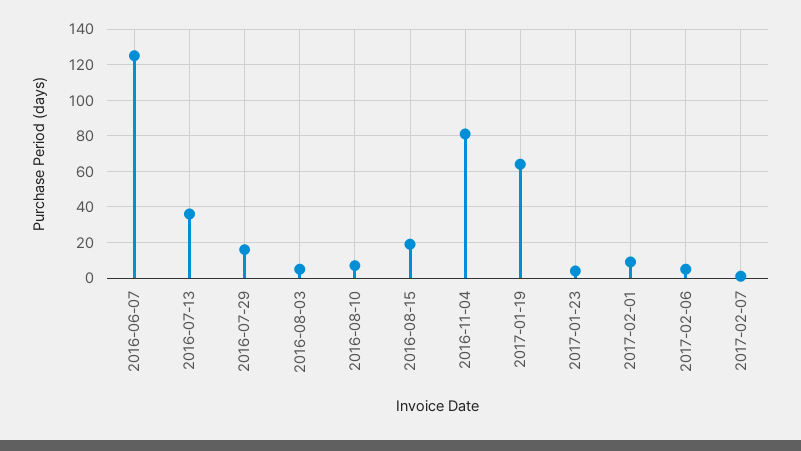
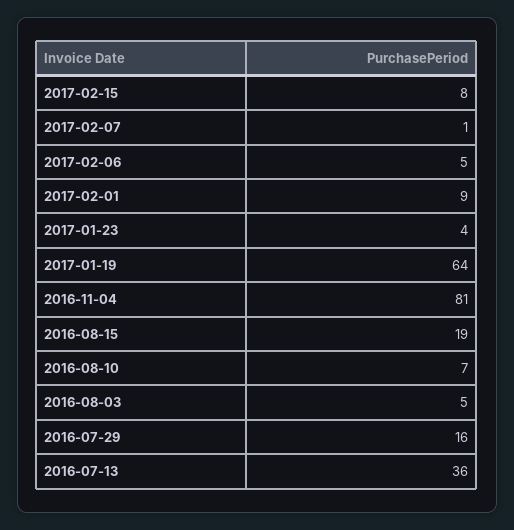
2016-06-07: 125 -> none
2017-02-15: none -> 8

